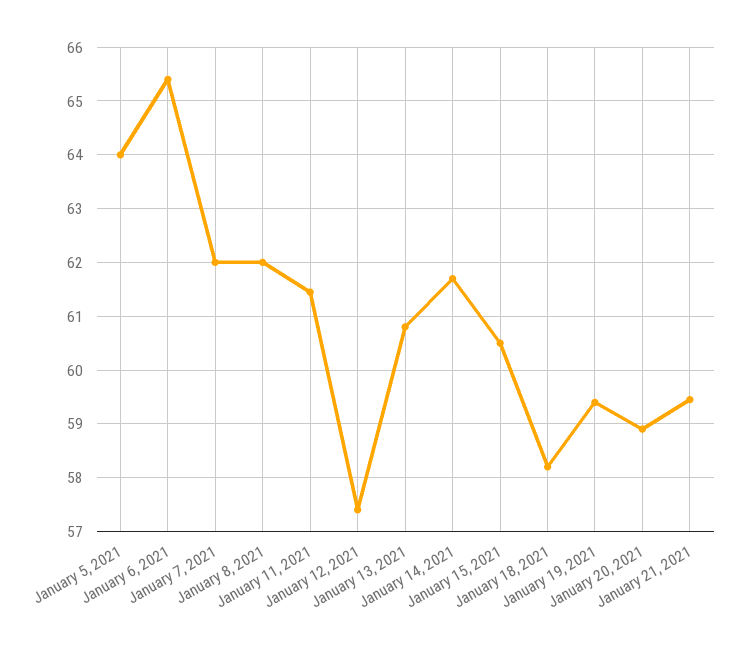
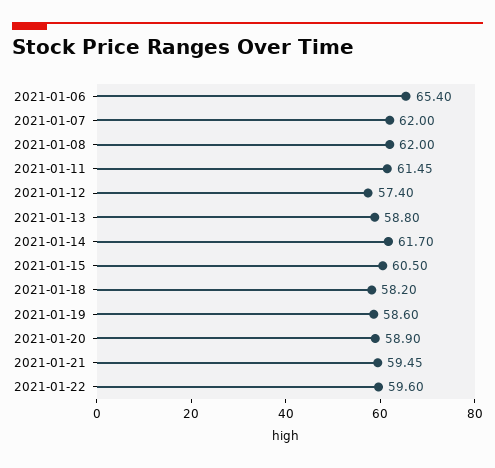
January 5, 2021: 64 -> none
January 13, 2021: 60.8 -> 58.8
January 19, 2021: 59.4 -> 58.6
2021-01-22: none -> 59.6

